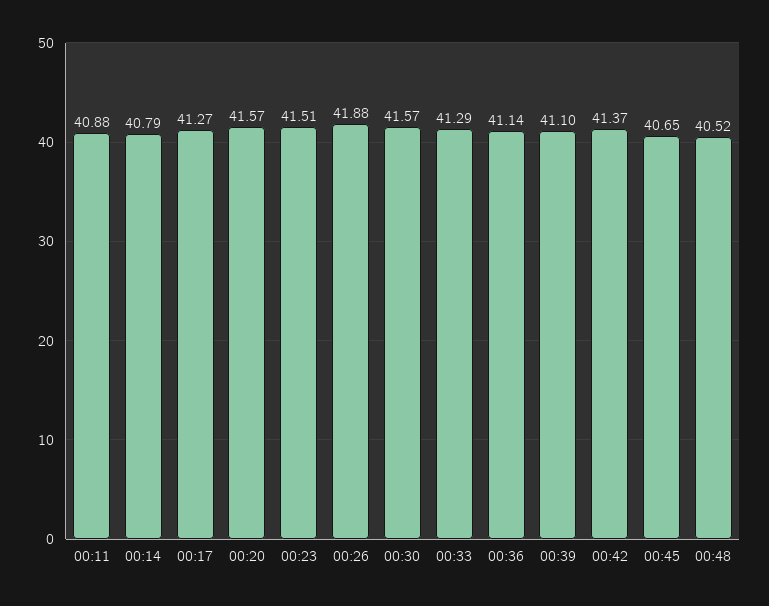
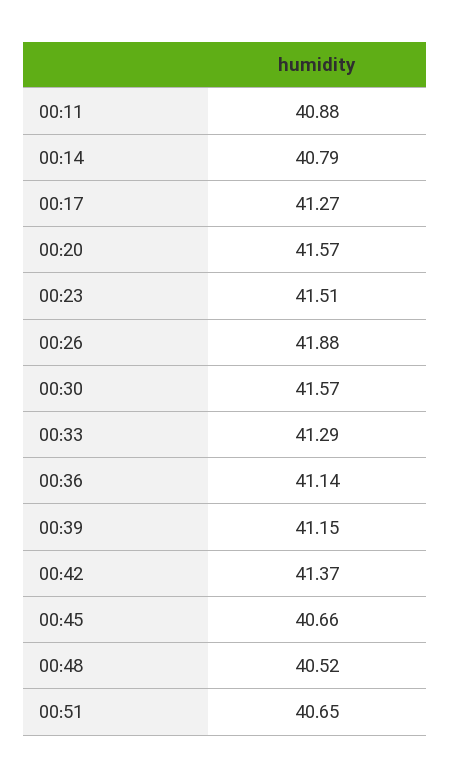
00:39: 41.1 -> 41.15
00:45: 40.65 -> 40.66
00:51: none -> 40.65

